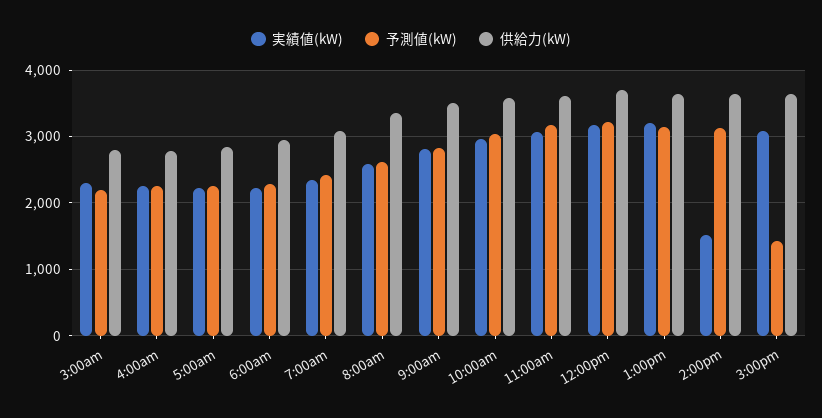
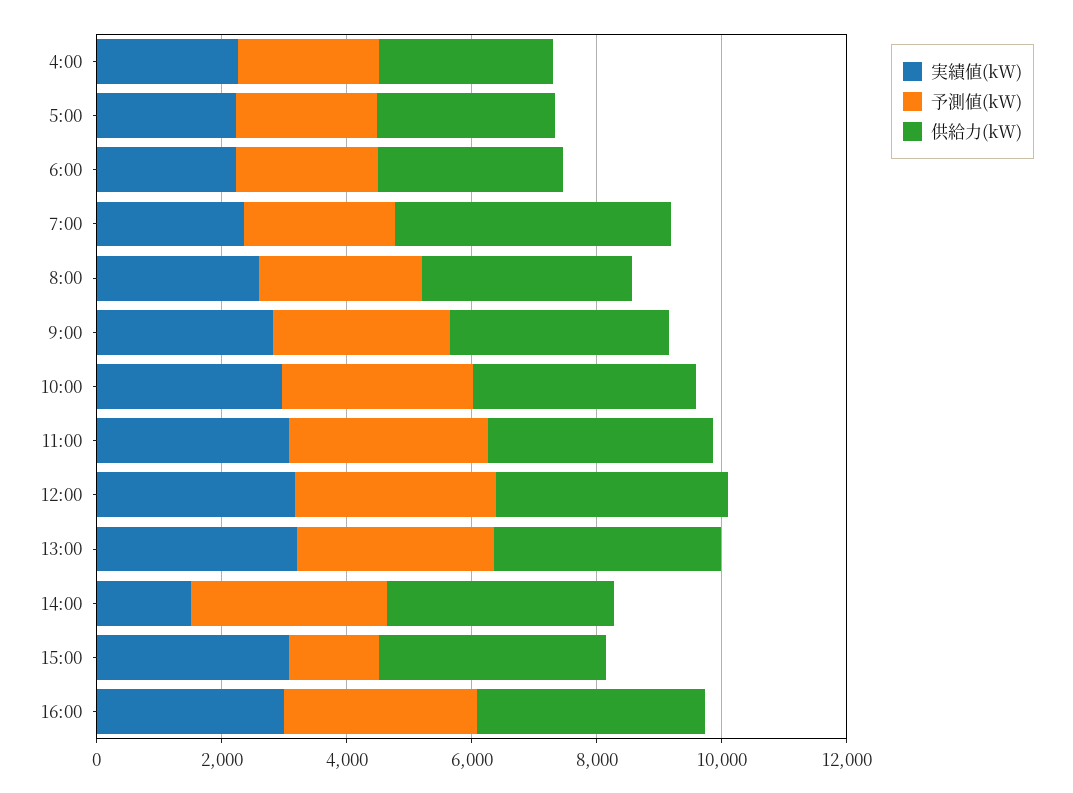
実績値(kW), 3:00am: 2300 -> none
予測値(kW), 3:00am: 2200 -> none
供給力(kW), 3:00am: 2800 -> none
供給力(kW), 7:00am: 3100 -> 4500
実績値(kW), 16:00: none -> 3000
予測値(kW), 16:00: none -> 3000
供給力(kW), 16:00: none -> 3500

